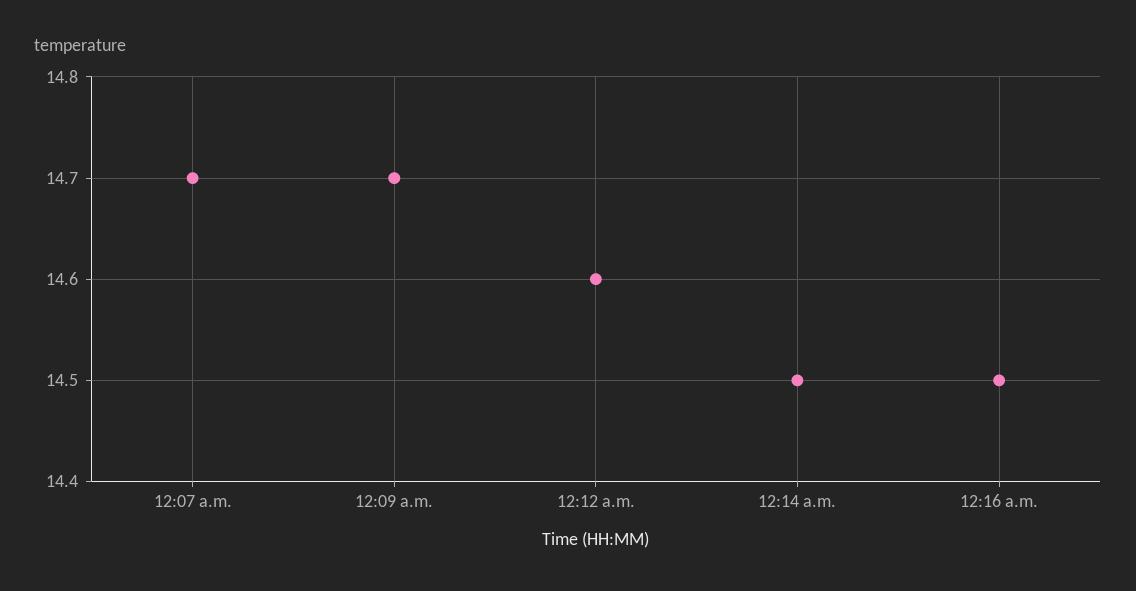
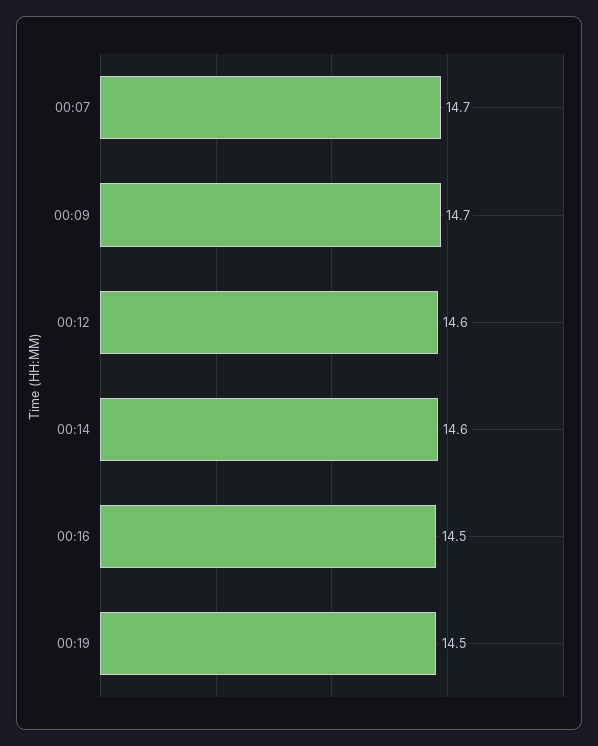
12:14 a.m.: 14.5 -> 14.6
00:19: none -> 14.5

